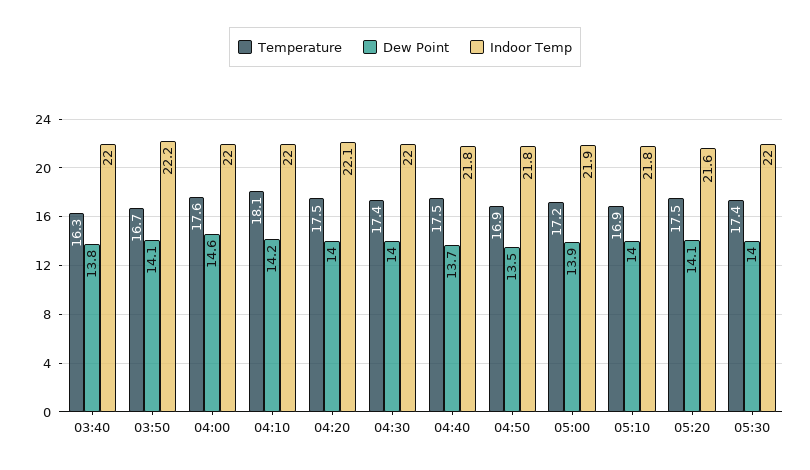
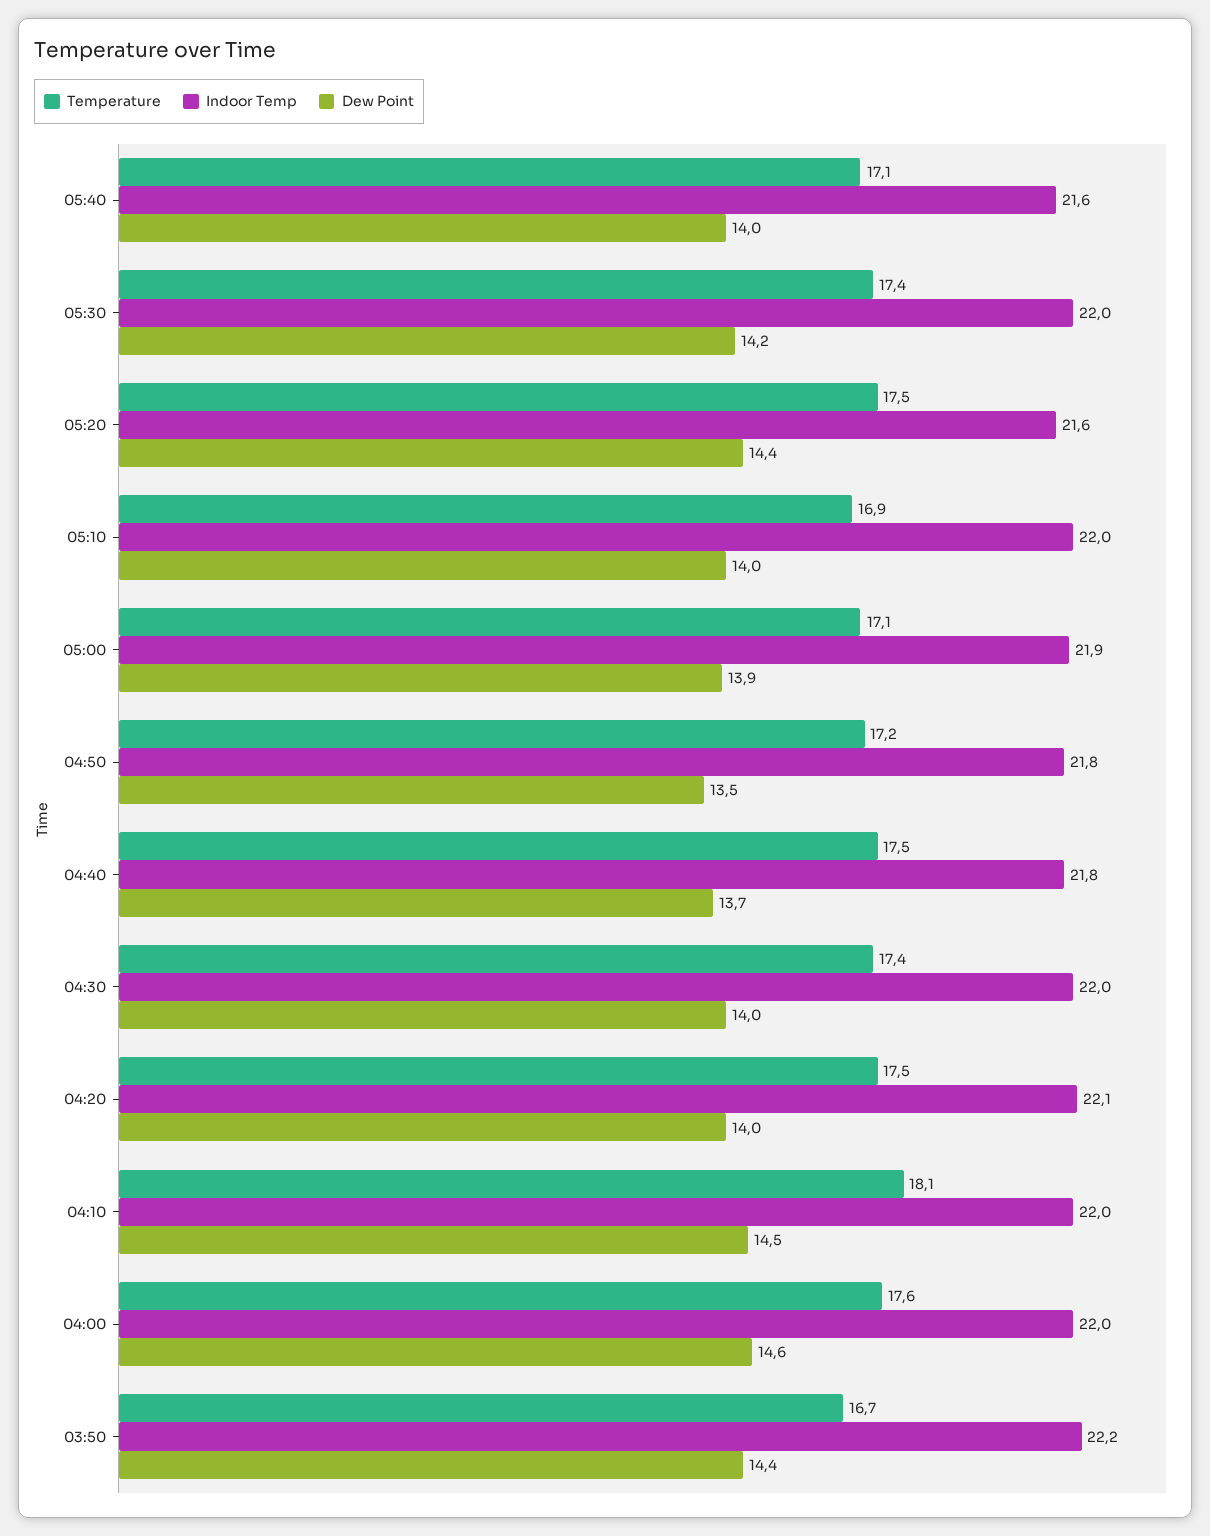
Temperature, 03:40: 16.3 -> none
Dew Point, 03:40: 13.8 -> none
Indoor Temp, 03:40: 22 -> none
Dew Point, 03:50: 14.1 -> 14.4
Dew Point, 04:10: 14.2 -> 14.5
Temperature, 04:50: 16.9 -> 17.2
Temperature, 05:00: 17.2 -> 17.1
Indoor Temp, 05:10: 21.8 -> 22
Dew Point, 05:20: 14.1 -> 14.4
Dew Point, 05:30: 14 -> 14.2
Temperature, 05:40: none -> 17.1
Indoor Temp, 05:40: none -> 21.6
Dew Point, 05:40: none -> 14

